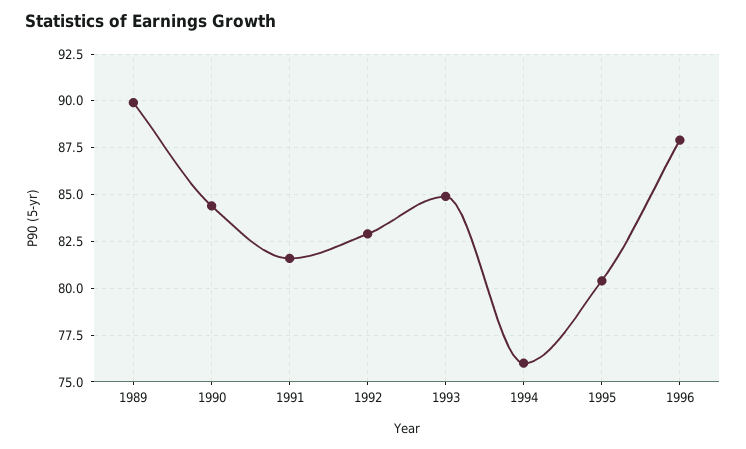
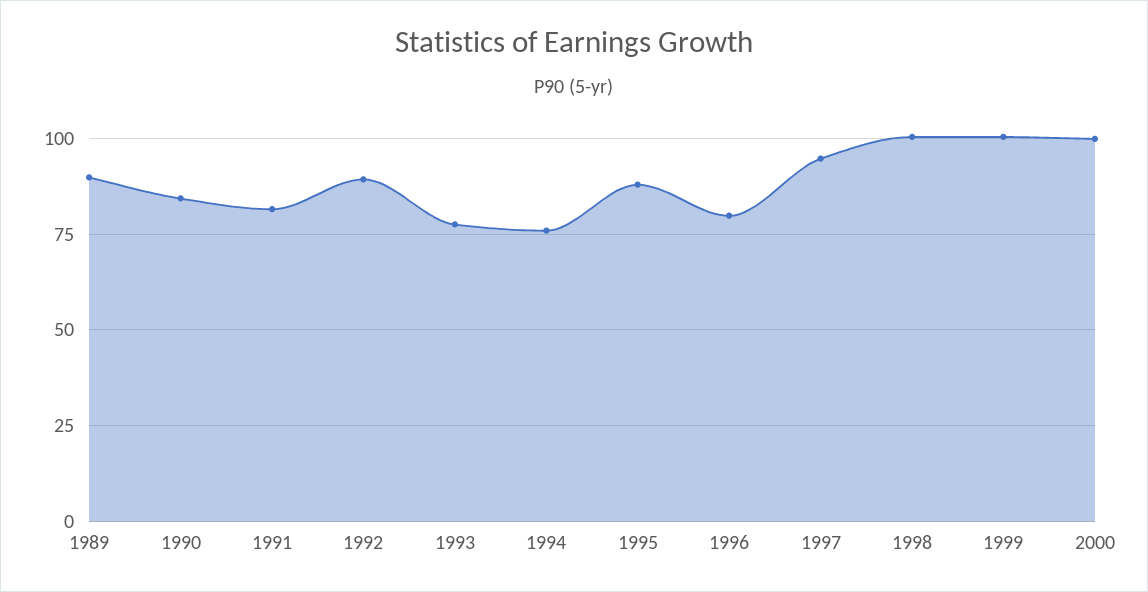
1992: 83 -> 90
1993: 85 -> 77.5
1995: 80.5 -> 87.5
1996: 88 -> 80
1997: none -> 95
1998: none -> 100
1999: none -> 100
2000: none -> 100

